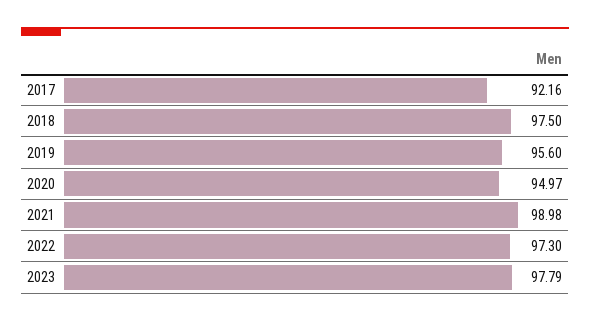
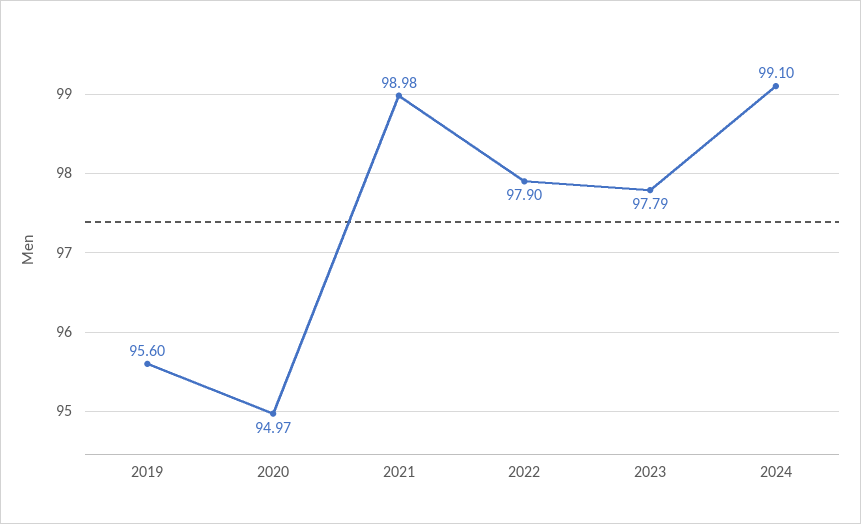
2017: 92.16 -> none
2018: 97.5 -> none
2022: 97.3 -> 97.9
2024: none -> 99.1

